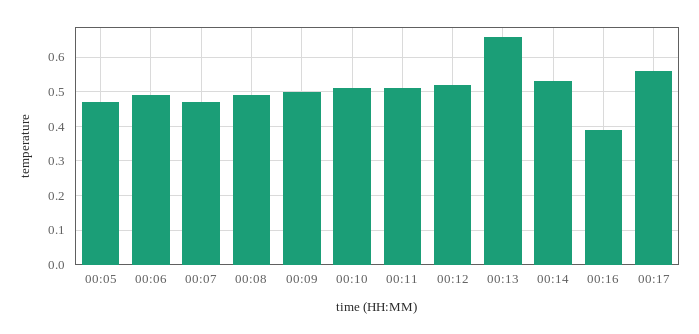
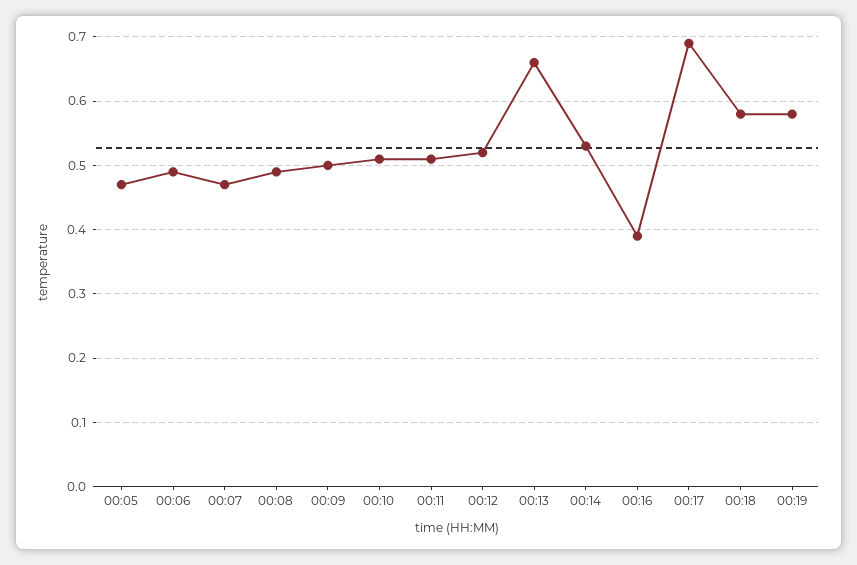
00:17: 0.55 -> 0.69
00:18: none -> 0.58
00:19: none -> 0.58

